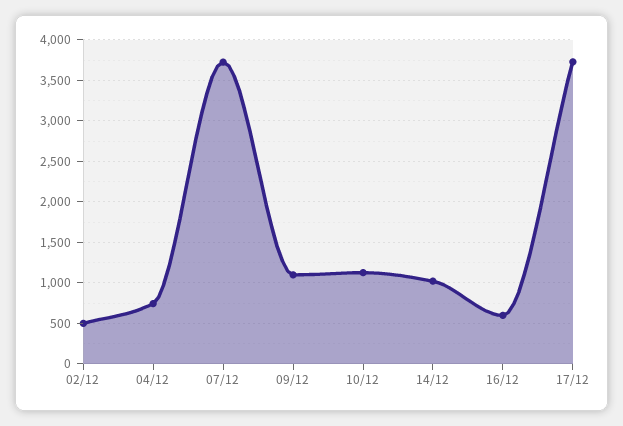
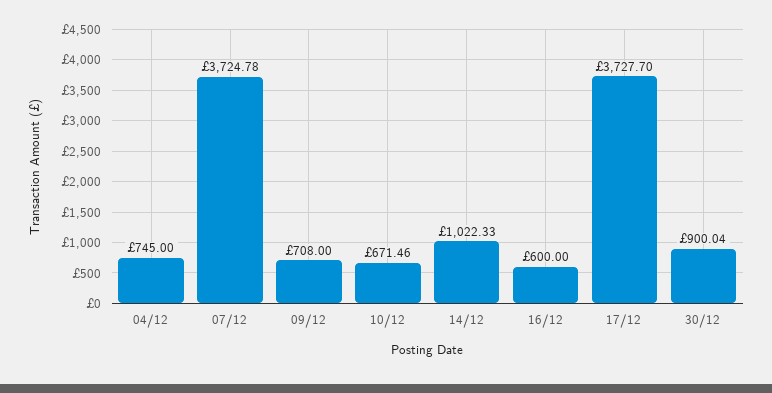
02/12: 500 -> none
09/12: 1100 -> 708
10/12: 1100 -> 671.46
30/12: none -> 900.04

